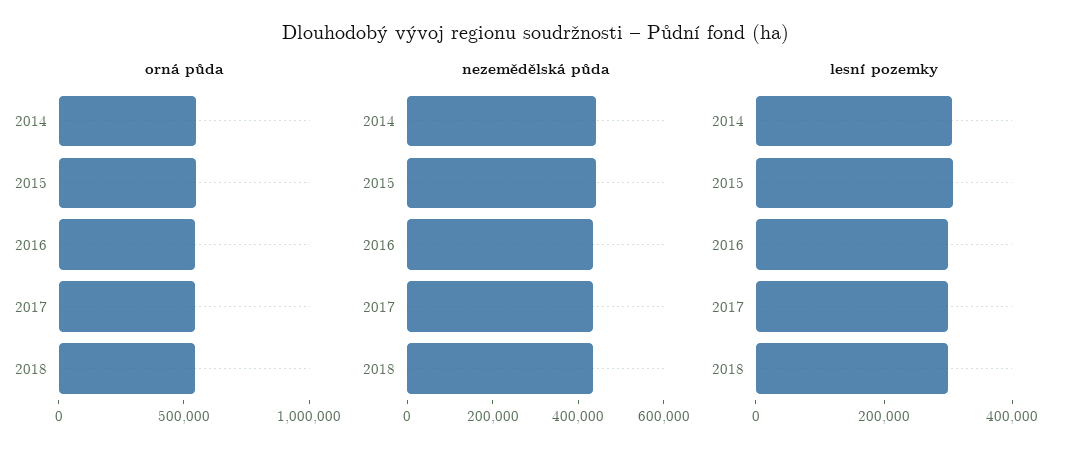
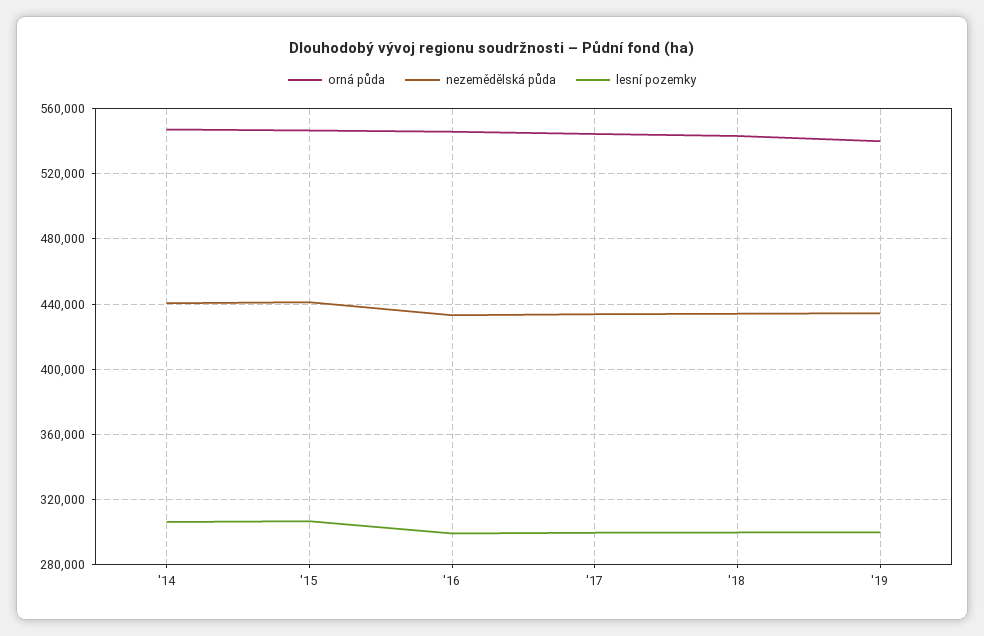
orná půda, '19: none -> 540000
nezemědělská půda, '19: none -> 435000
lesní pozemky, '19: none -> 300000

